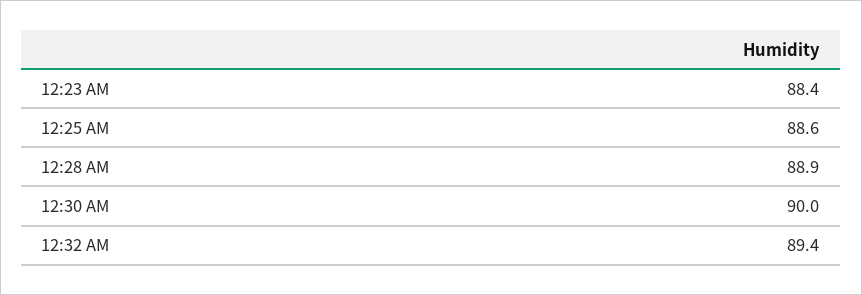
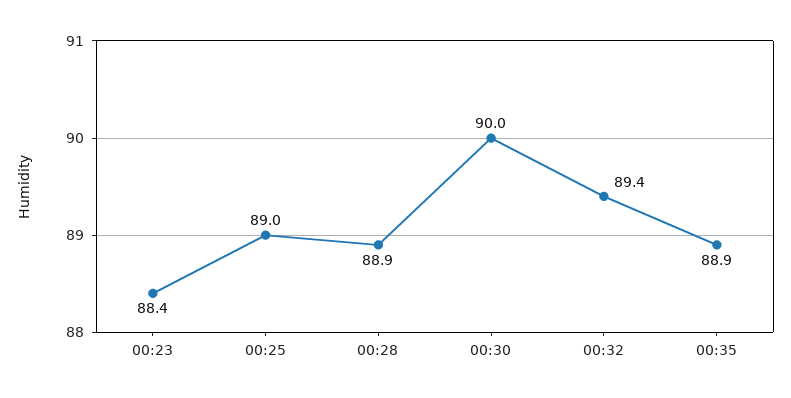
12:25 AM: 88.6 -> 89
00:35: none -> 88.9

